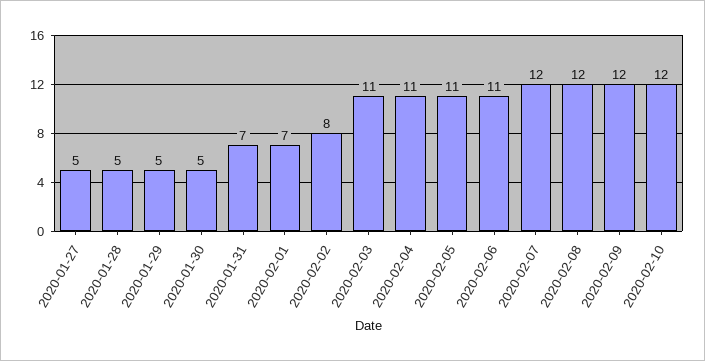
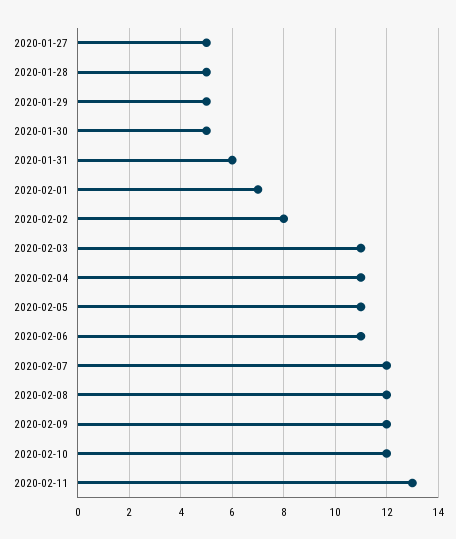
2020-01-31: 7 -> 6
2020-02-11: none -> 13

